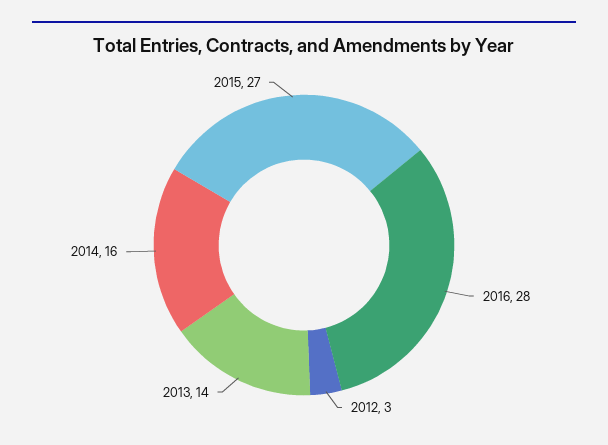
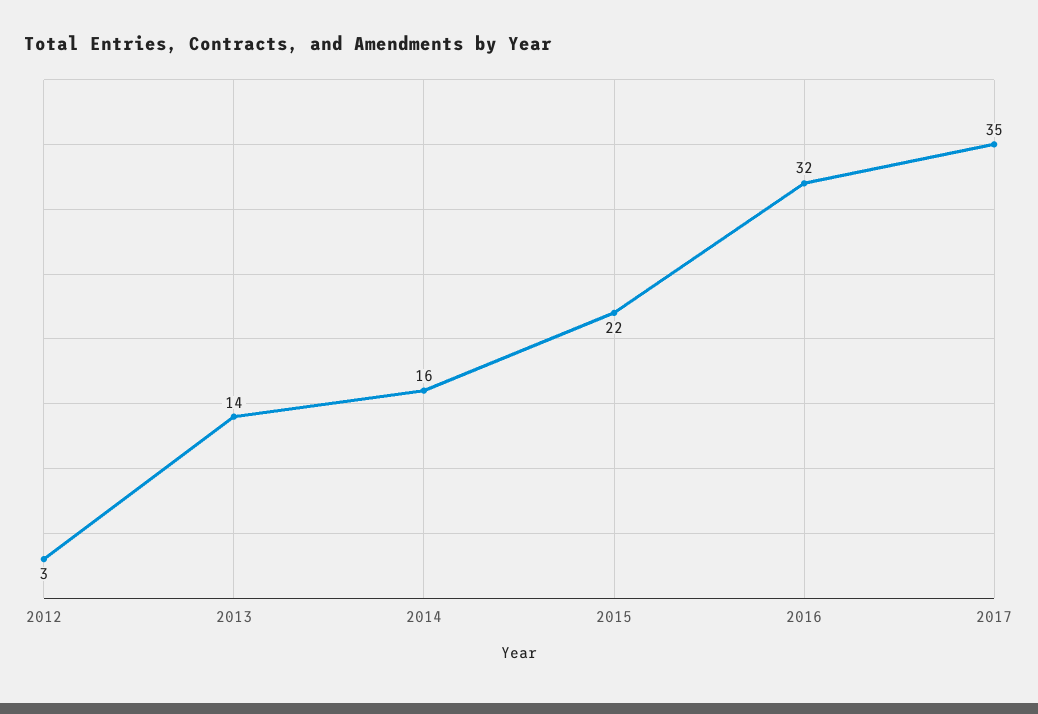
2016: 28 -> 32
2015: 27 -> 22
2017: none -> 35

